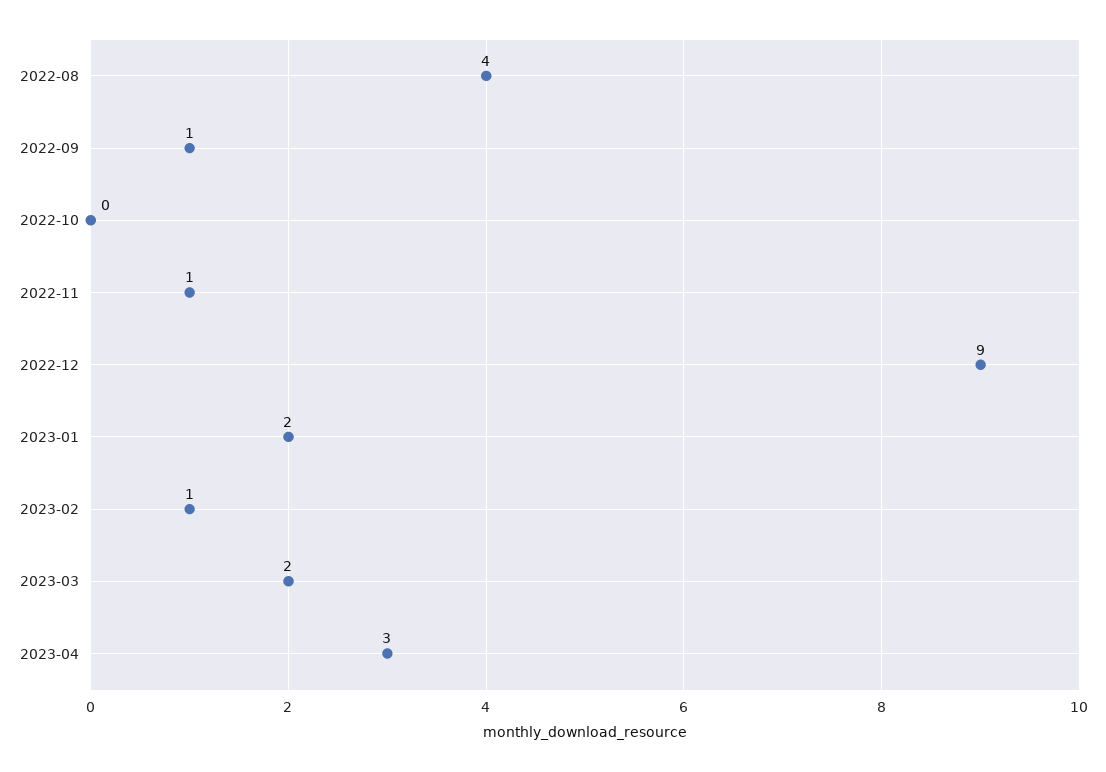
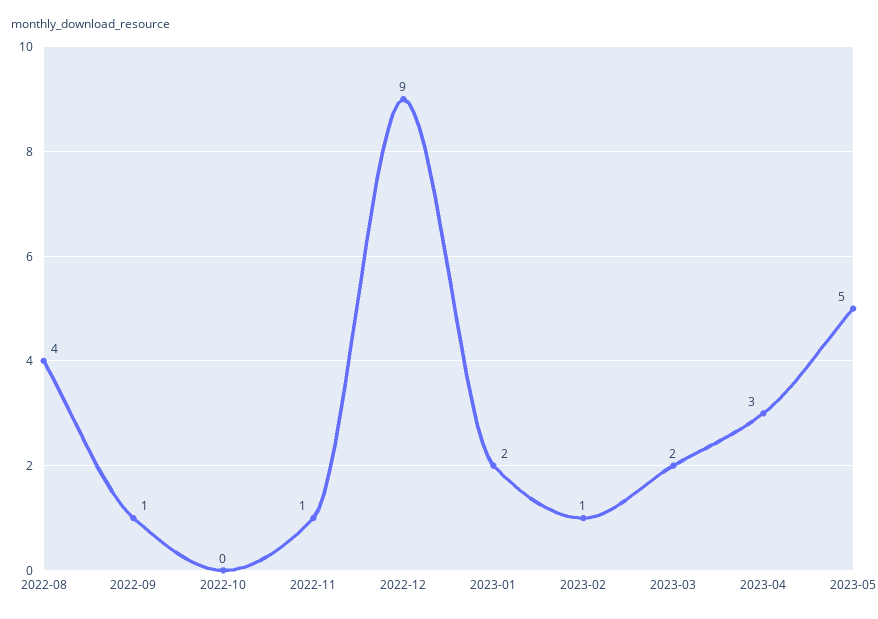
2023-05: none -> 5

